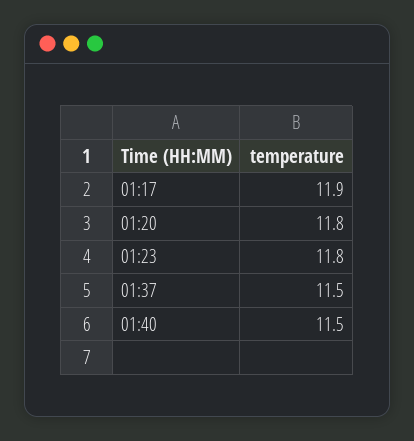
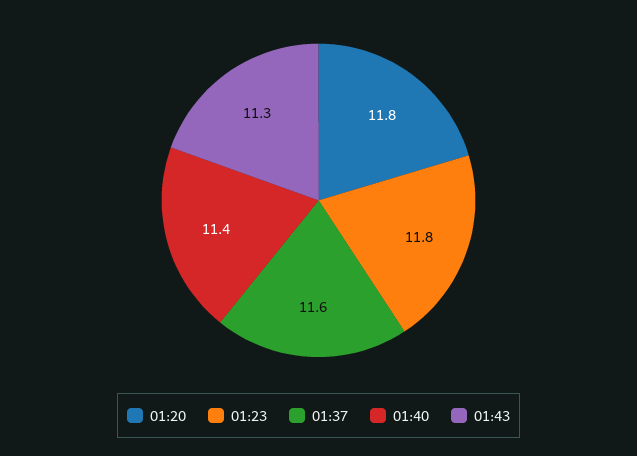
01:17: 11.9 -> none
01:37: 11.5 -> 11.6
01:40: 11.5 -> 11.4
01:43: none -> 11.3

